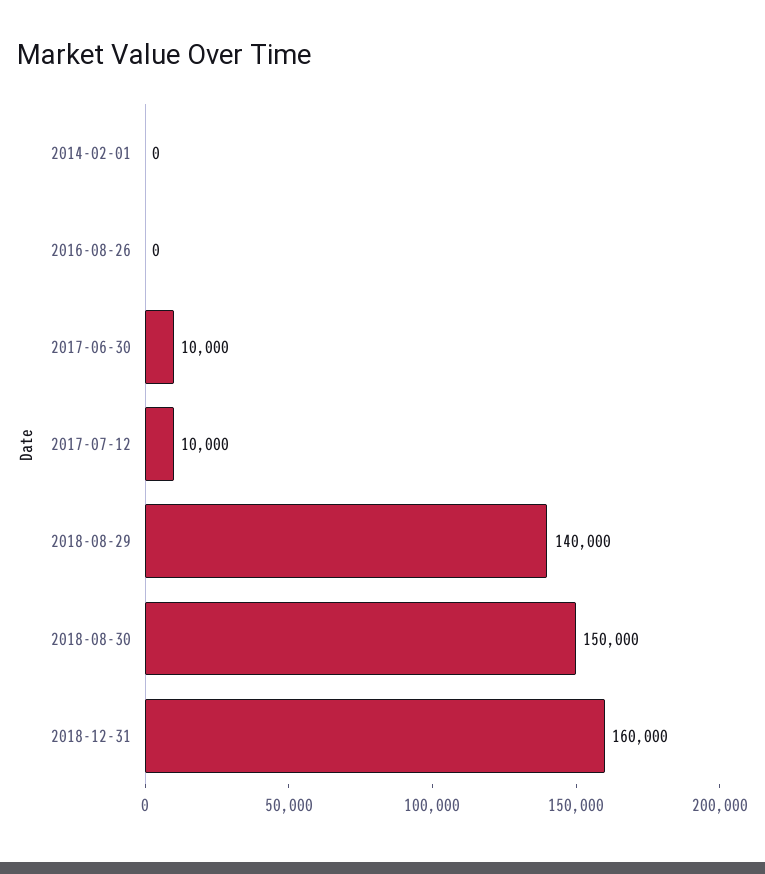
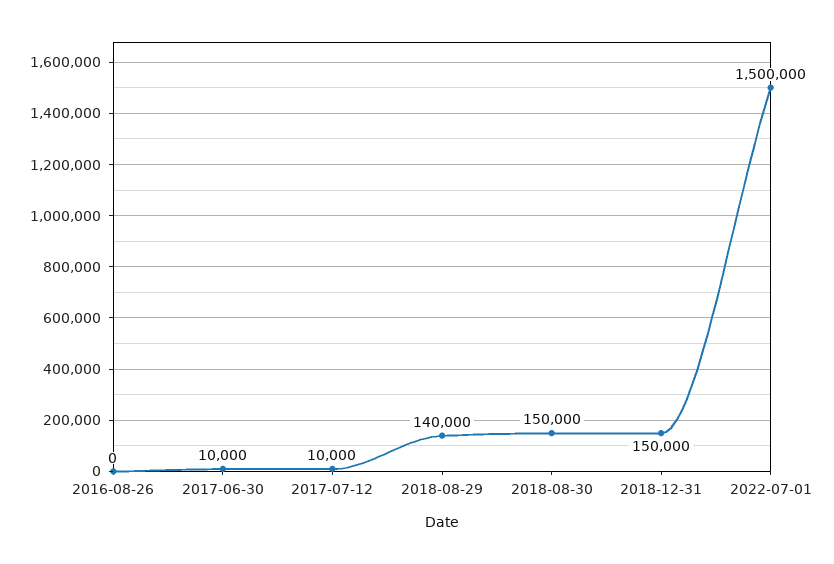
2014-02-01: 0 -> none
2018-12-31: 160000 -> 150000
2022-07-01: none -> 1500000

